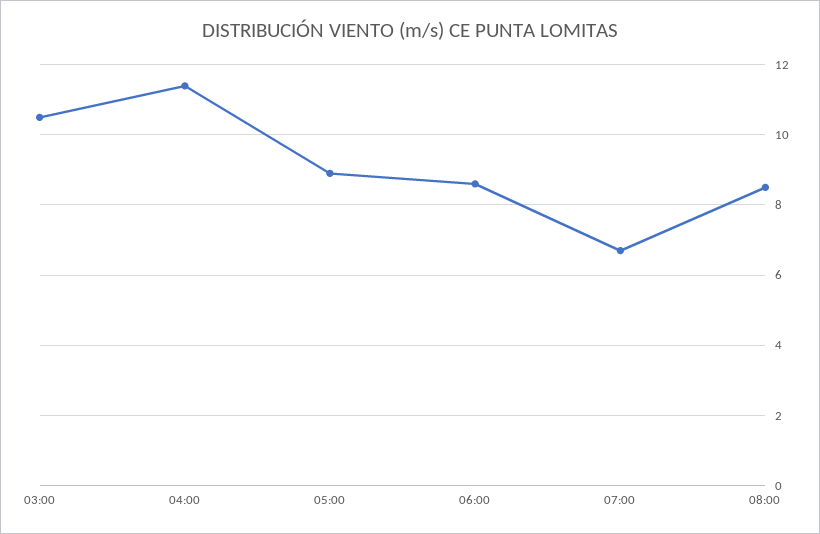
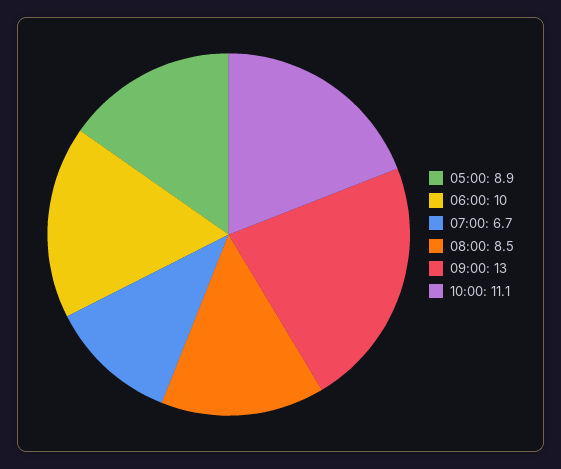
03:00: 10.5 -> none
04:00: 11.5 -> none
06:00: 8.5 -> 10
09:00: none -> 13
10:00: none -> 11.1

